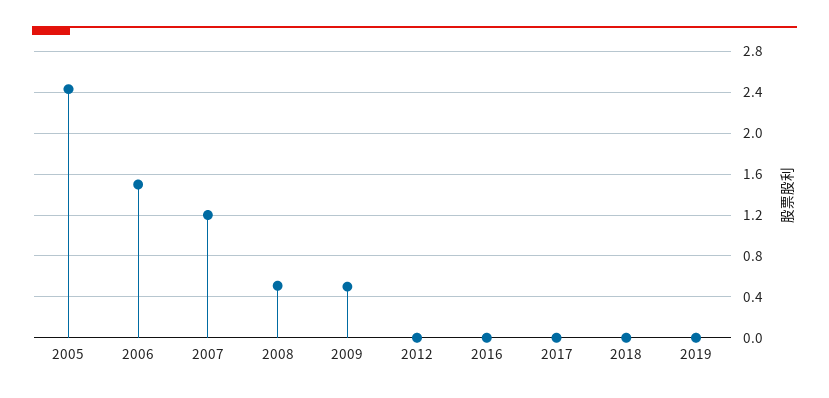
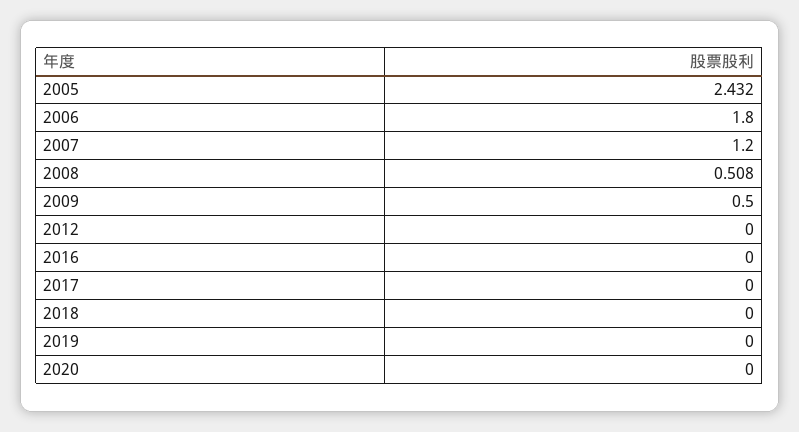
2006: 1.5 -> 1.8
2020: none -> 0

